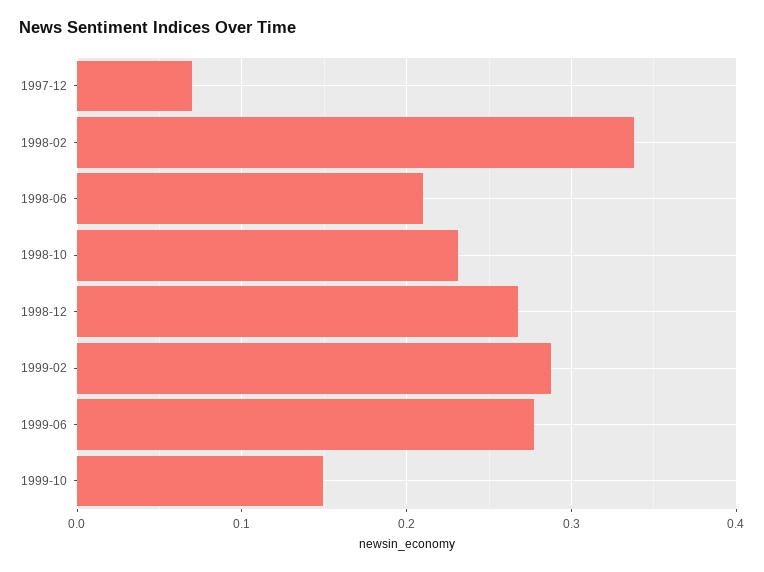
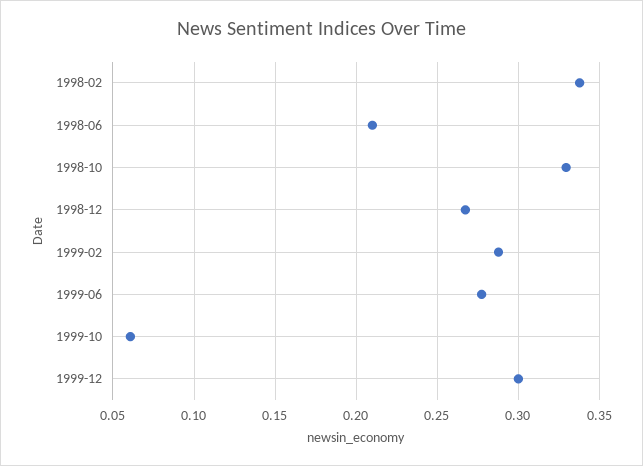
1997-12: 0.07 -> none
1998-10: 0.23 -> 0.33
1999-10: 0.15 -> 0.06
1999-12: none -> 0.3

